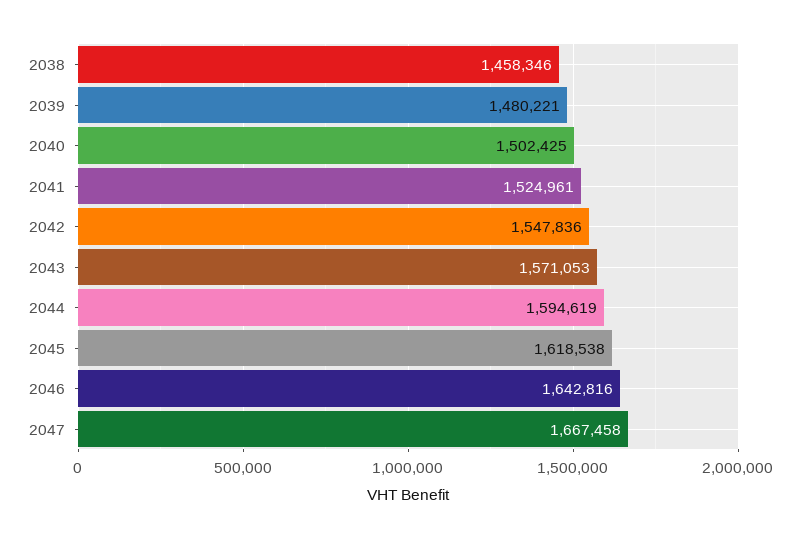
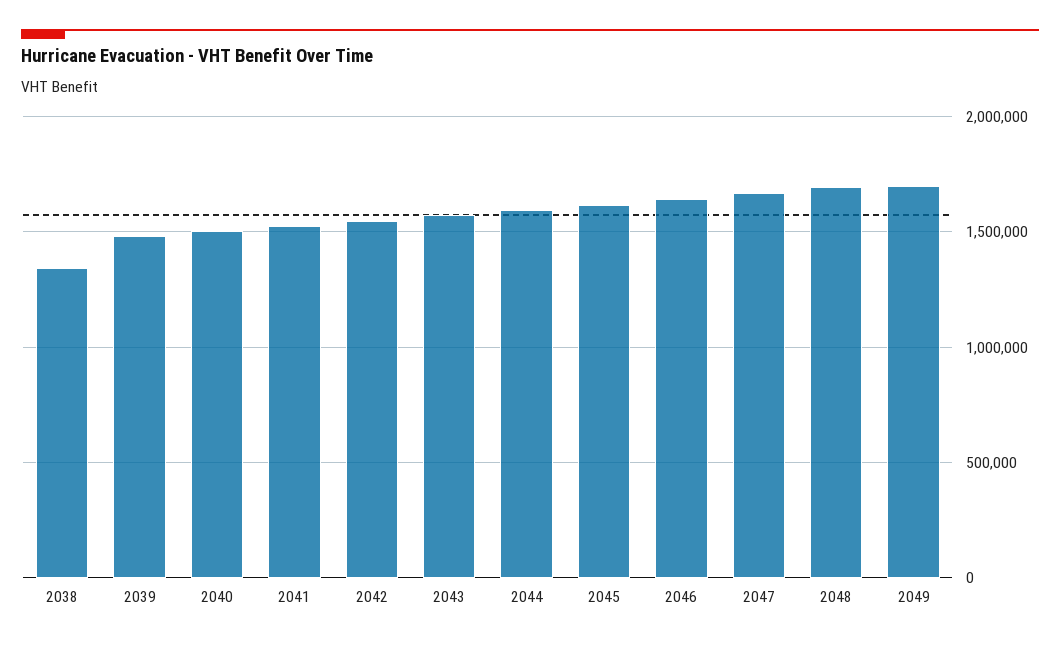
2038: 1458346 -> 1350000
2048: none -> 1700000
2049: none -> 1700000

